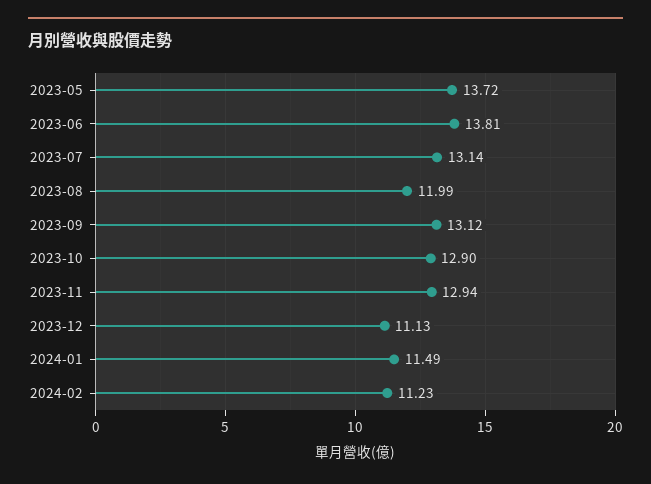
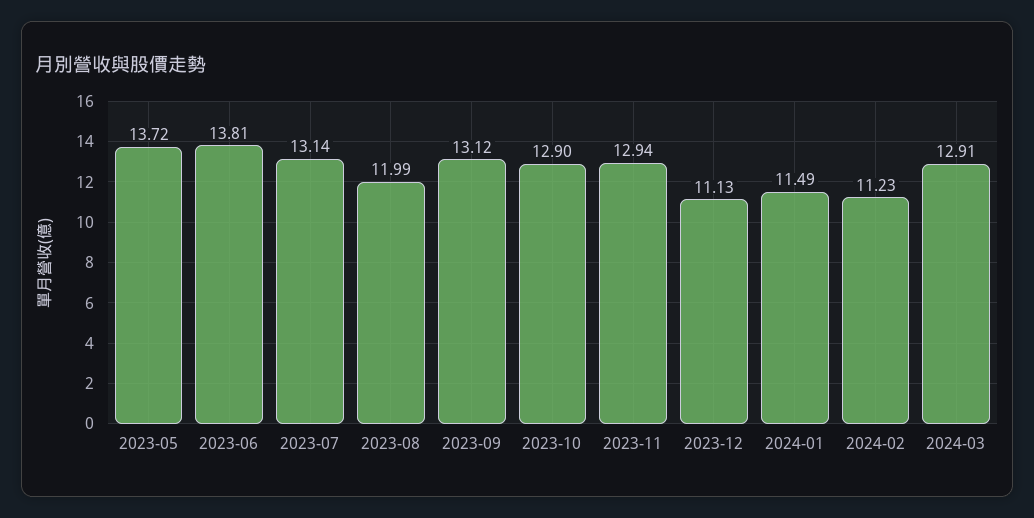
2024-03: none -> 12.91

